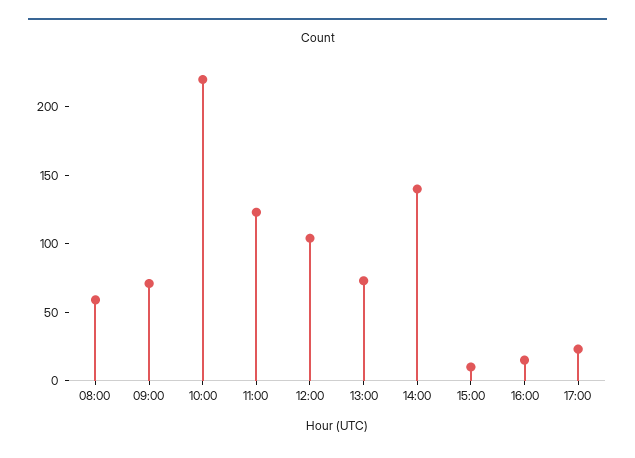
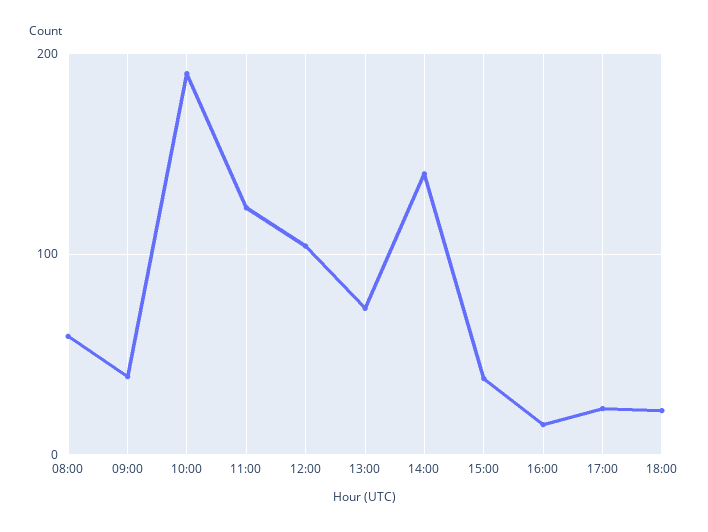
09:00: 70 -> 40
10:00: 220 -> 190
15:00: 10 -> 40
18:00: none -> 20

